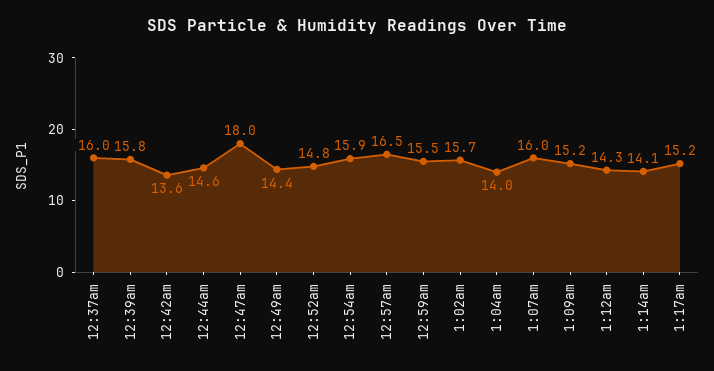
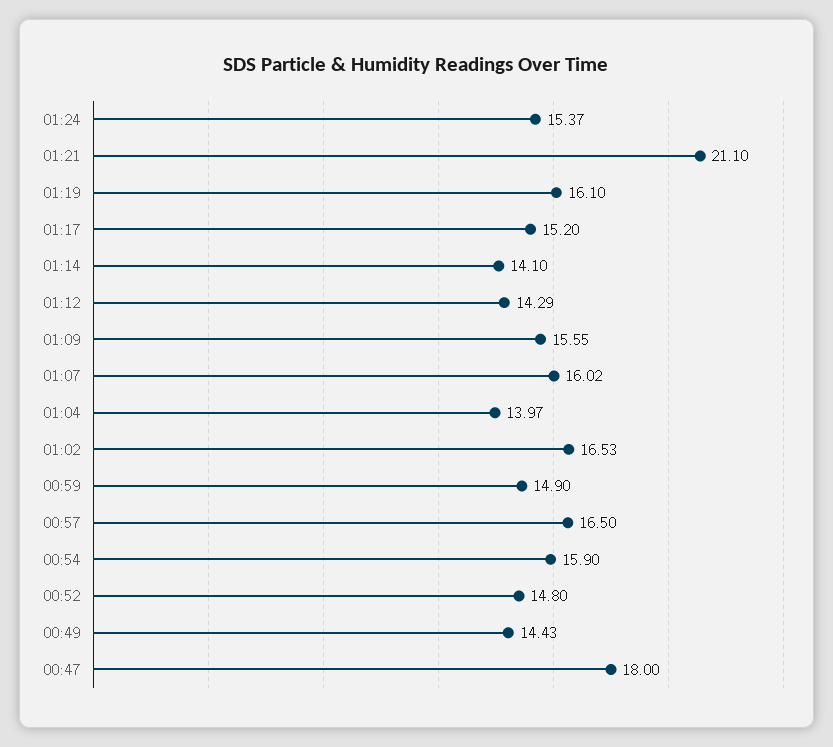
12:37am: 16 -> none
12:39am: 15.8 -> none
12:42am: 13.6 -> none
12:44am: 14.6 -> none
12:59am: 15.5 -> 14.9
1:02am: 15.7 -> 16.53
1:09am: 15.2 -> 15.55
01:24: none -> 15.37
01:21: none -> 21.1
01:19: none -> 16.1

